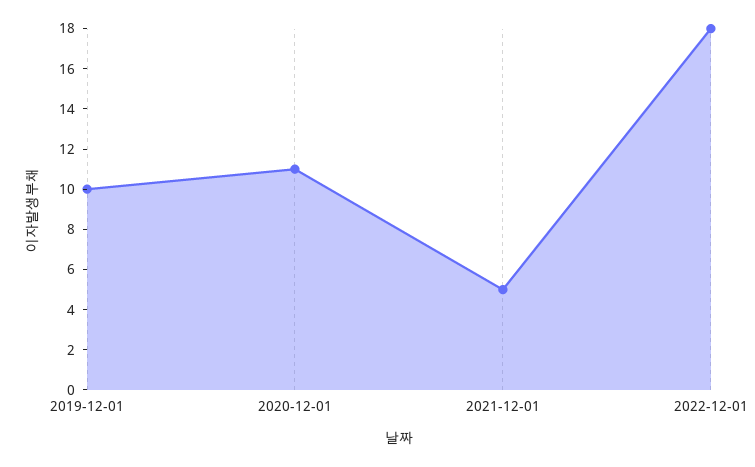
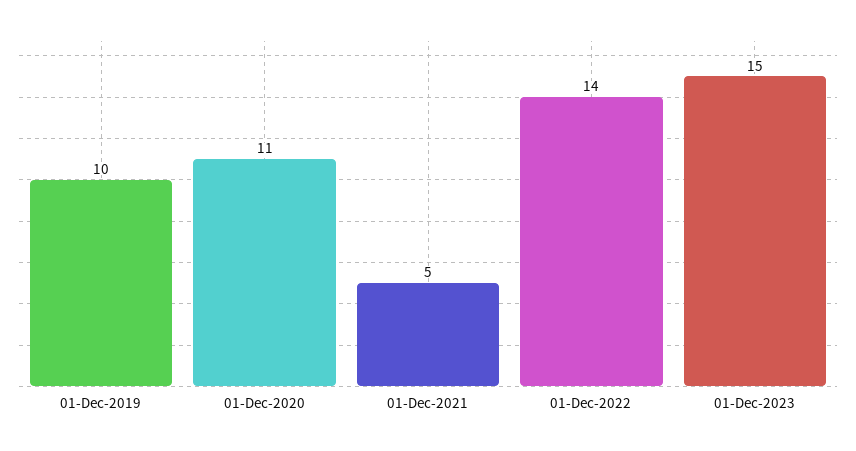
2022-12-01: 18 -> 14
01-Dec-2023: none -> 15

